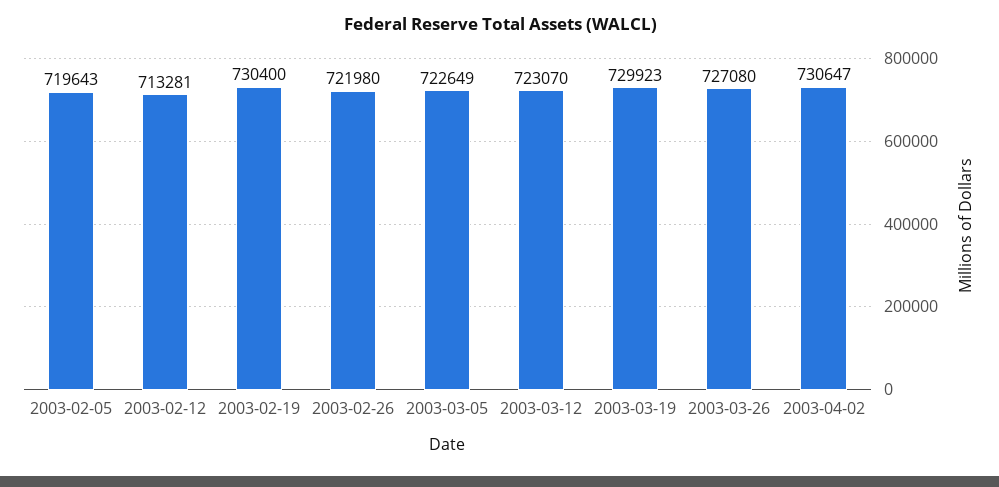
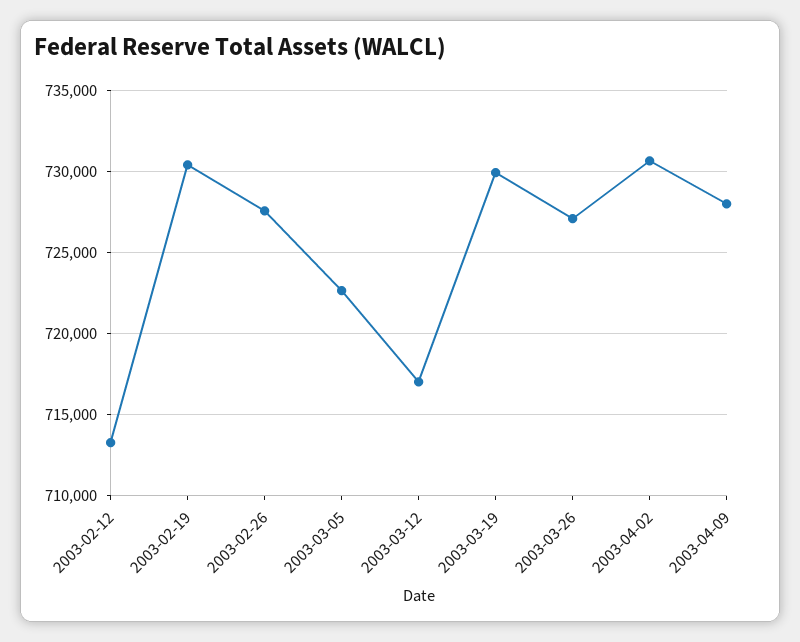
2003-02-05: 719643 -> none
2003-02-26: 721980 -> 727500
2003-03-12: 723070 -> 717000
2003-04-09: none -> 728000

